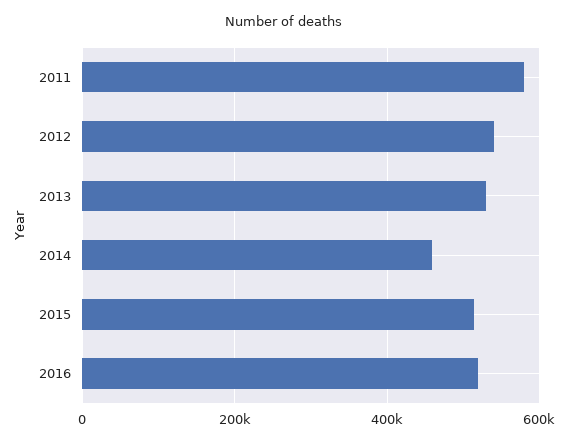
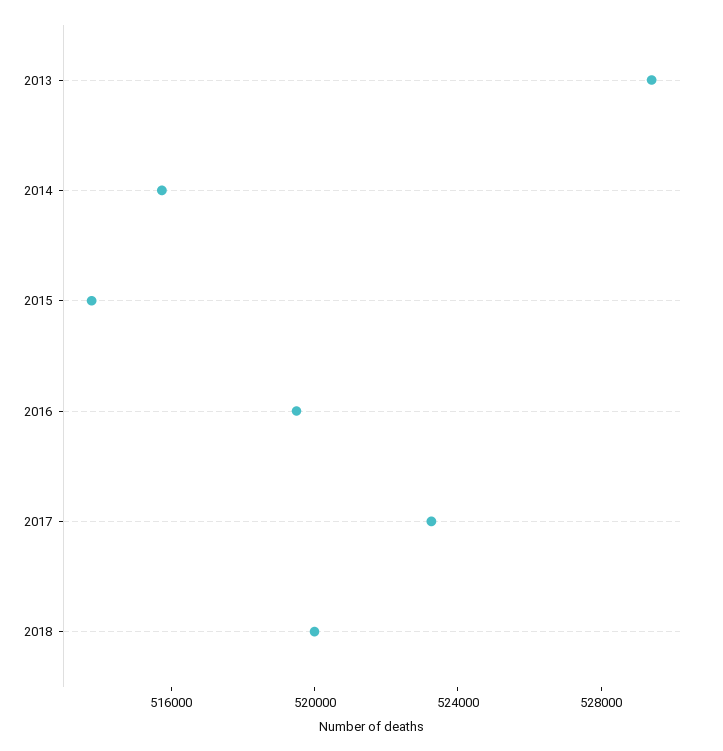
2011: 580000 -> none
2012: 540000 -> none
2014: 460000 -> 516000
2017: none -> 523000
2018: none -> 520000

